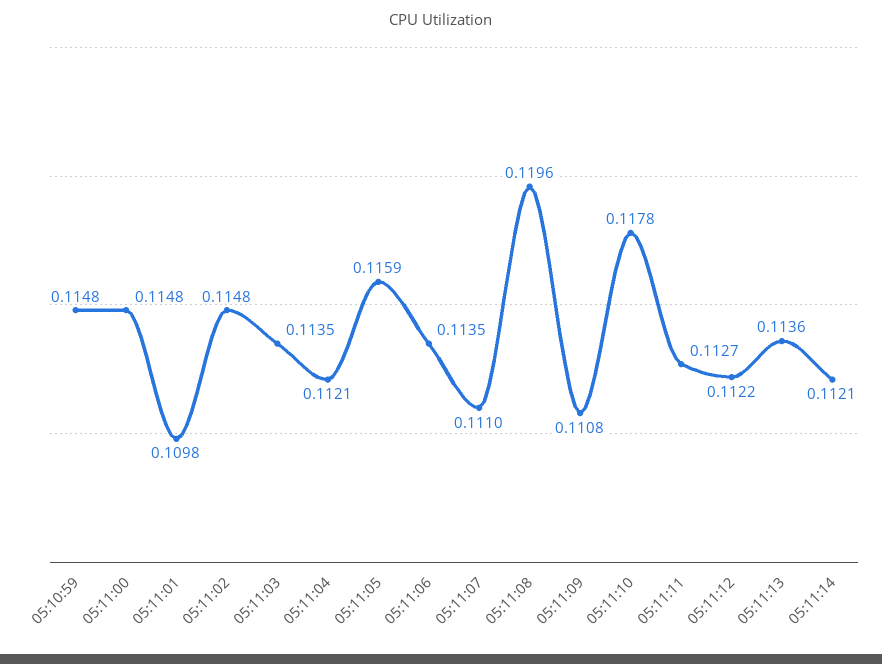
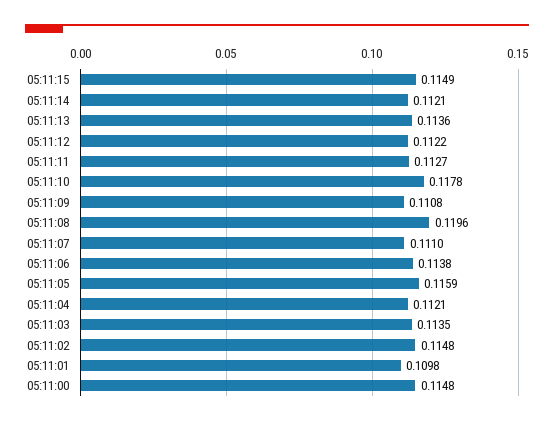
05:10:59: 0.1148 -> none
05:11:06: 0.1135 -> 0.1138
05:11:15: none -> 0.1149

